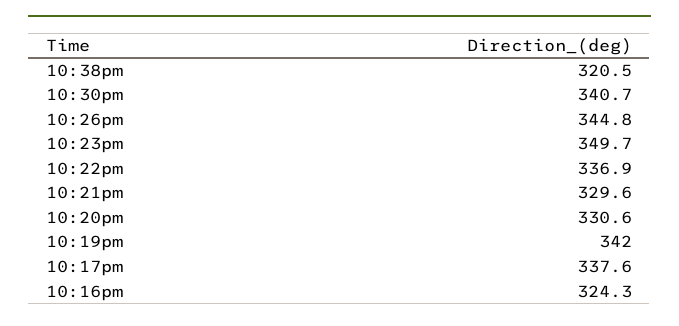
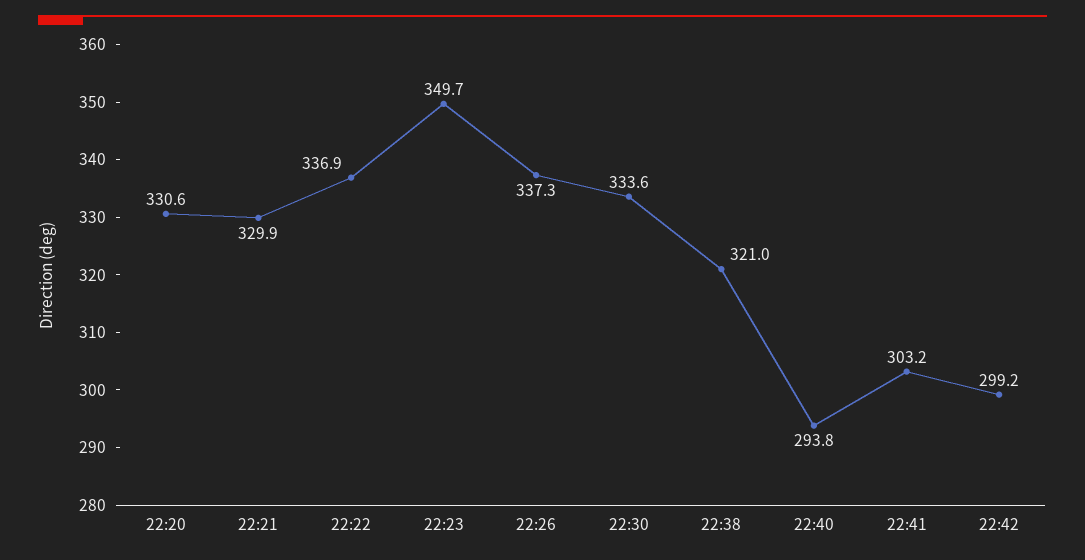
10:38pm: 320.5 -> 321
10:30pm: 340.7 -> 333.6
10:26pm: 344.8 -> 337.3
10:21pm: 329.6 -> 329.9
10:19pm: 342 -> none
10:17pm: 337.6 -> none
10:16pm: 324.3 -> none
22:40: none -> 293.8
22:41: none -> 303.2
22:42: none -> 299.2

